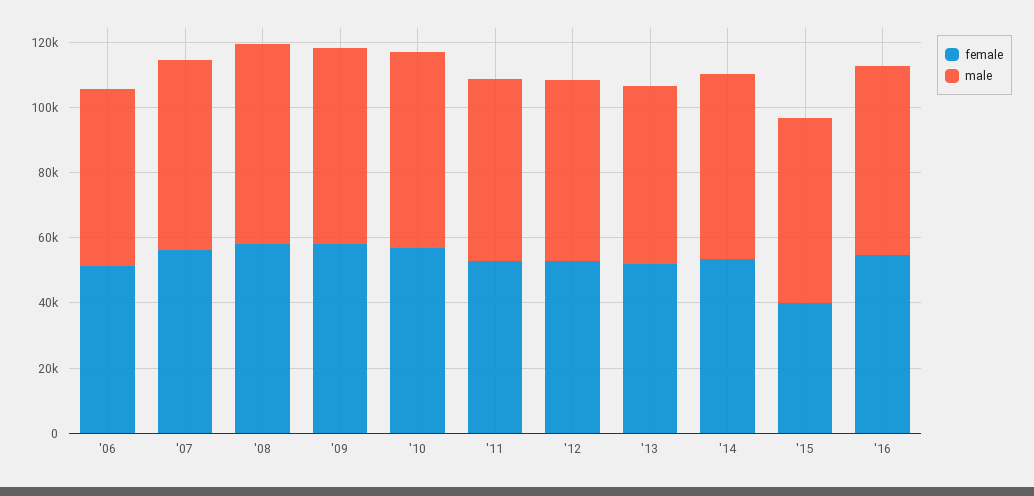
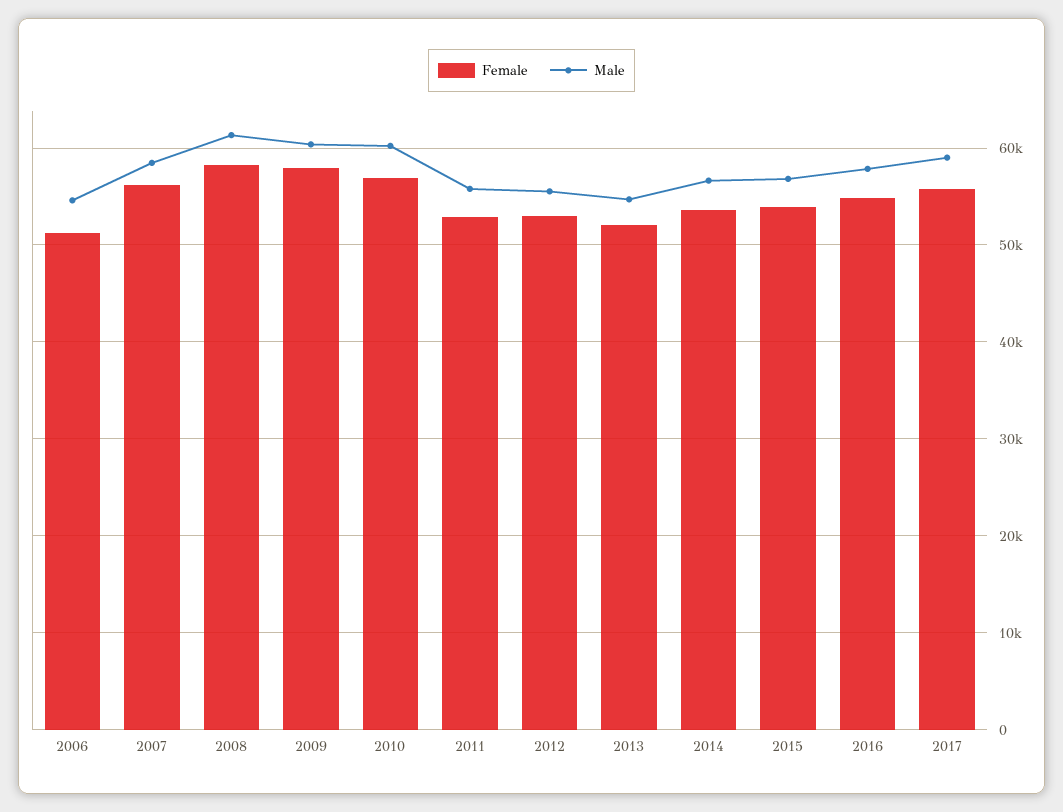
female, '15: 40000 -> 54000
female, 2017: none -> 56000
male, 2017: none -> 59000

